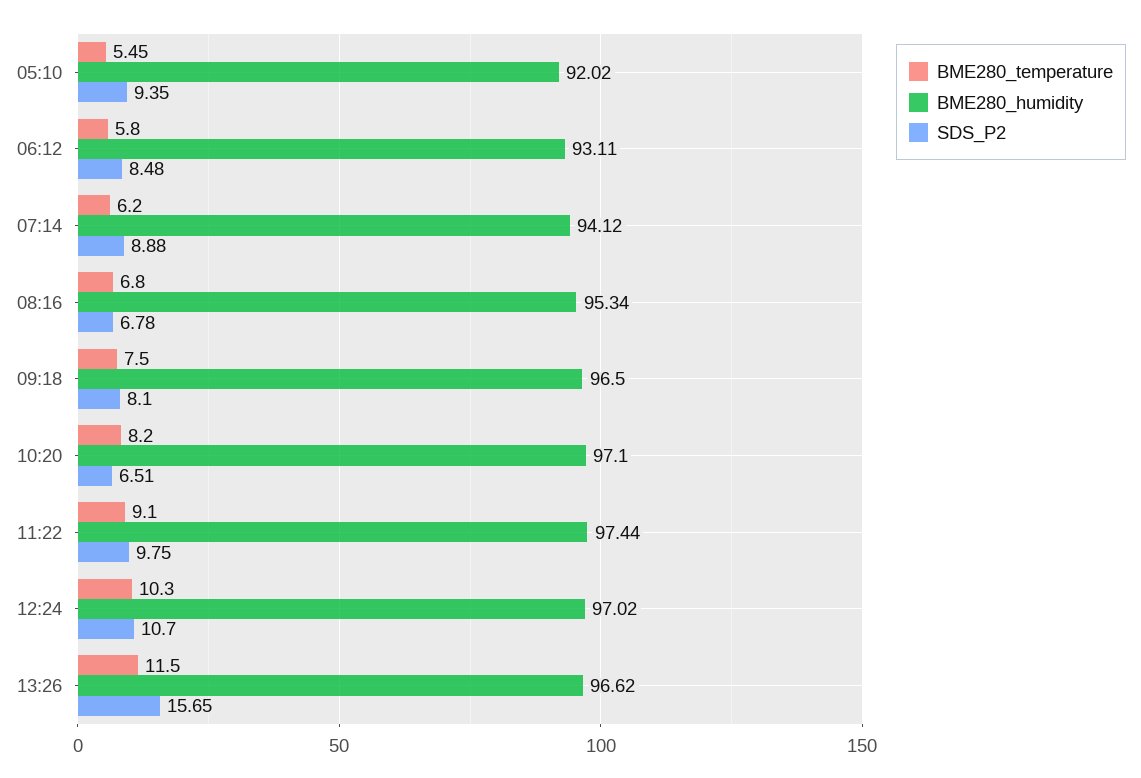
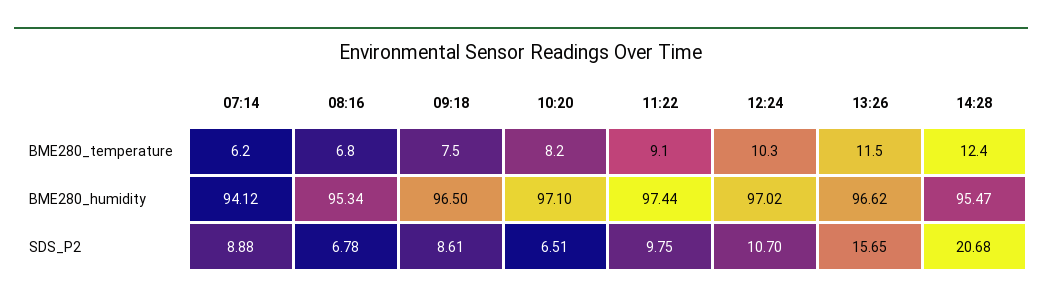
BME280_temperature, 05:10: 5.45 -> none
BME280_humidity, 05:10: 92.02 -> none
SDS_P2, 05:10: 9.35 -> none
BME280_temperature, 06:12: 5.8 -> none
BME280_humidity, 06:12: 93.11 -> none
SDS_P2, 06:12: 8.48 -> none
SDS_P2, 09:18: 8.1 -> 8.61
BME280_temperature, 14:28: none -> 12.4
BME280_humidity, 14:28: none -> 95.47
SDS_P2, 14:28: none -> 20.68

